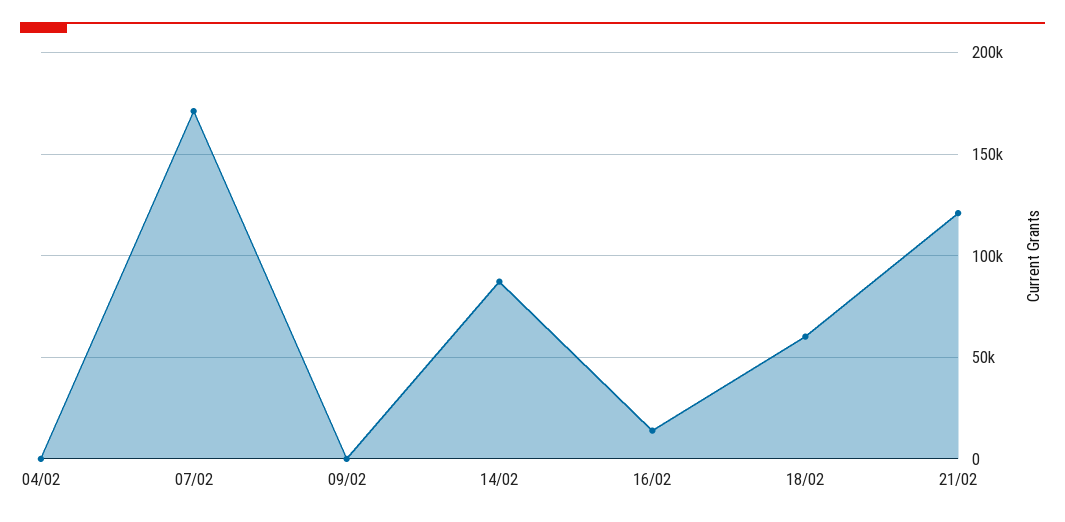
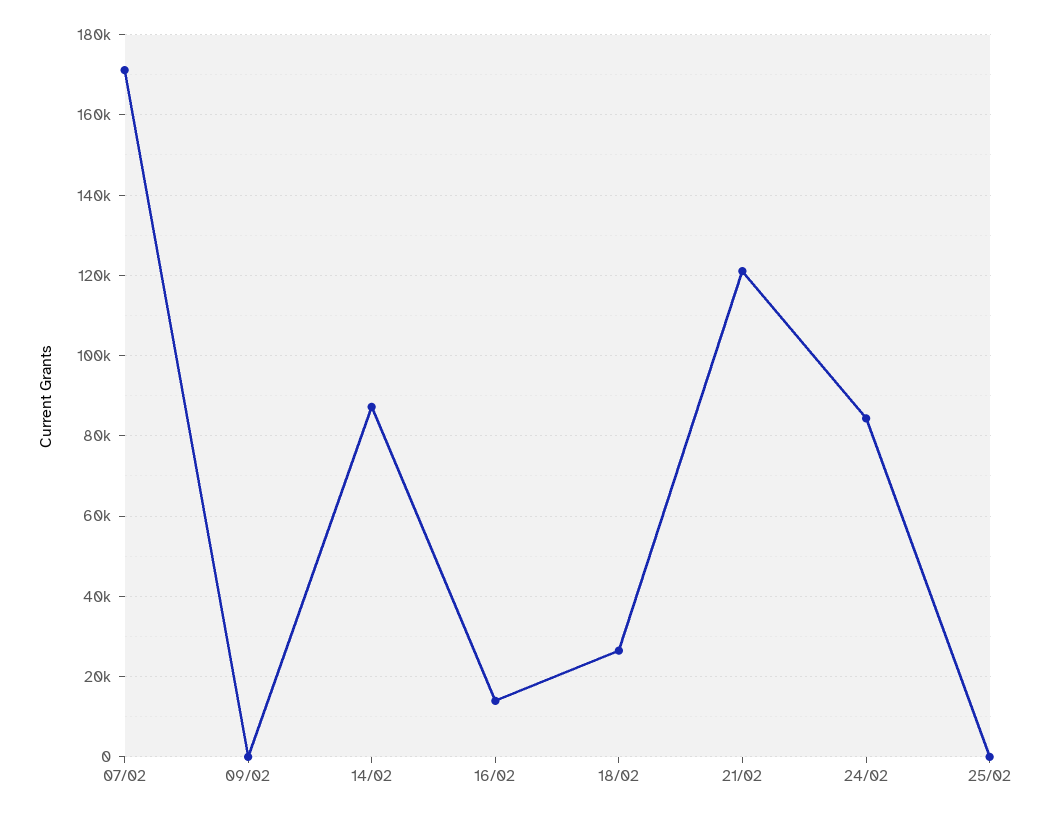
04/02: 0 -> none
18/02: 60000 -> 26000
24/02: none -> 84000
25/02: none -> 0

